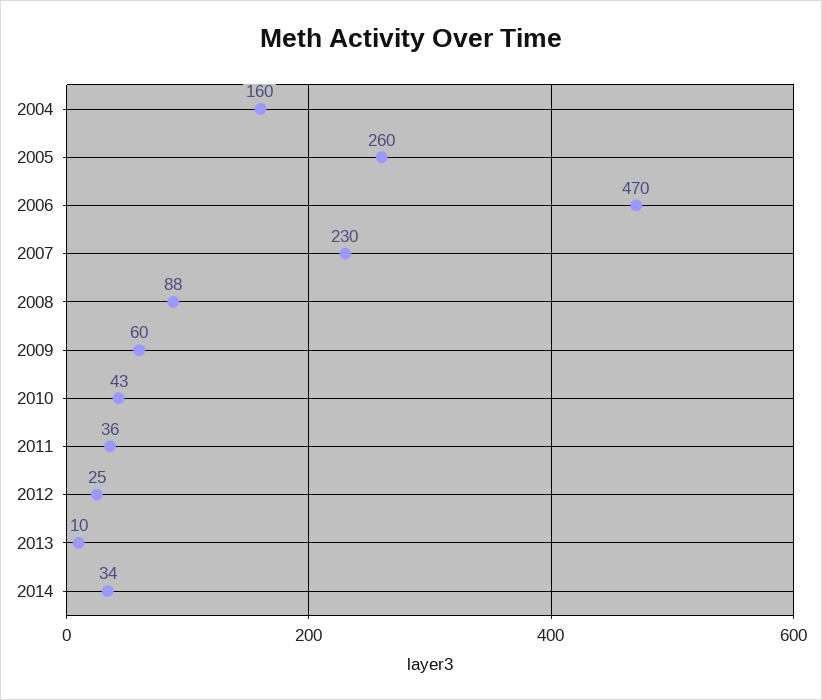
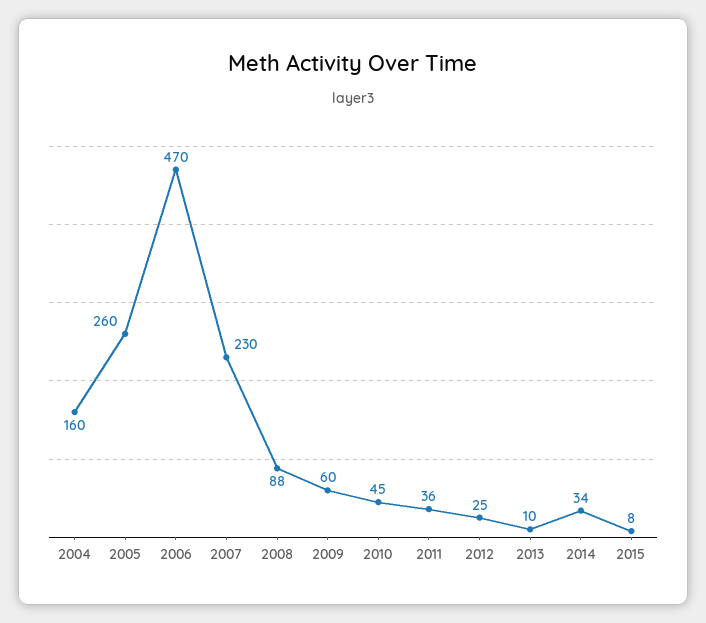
2010: 43 -> 45
2015: none -> 8

